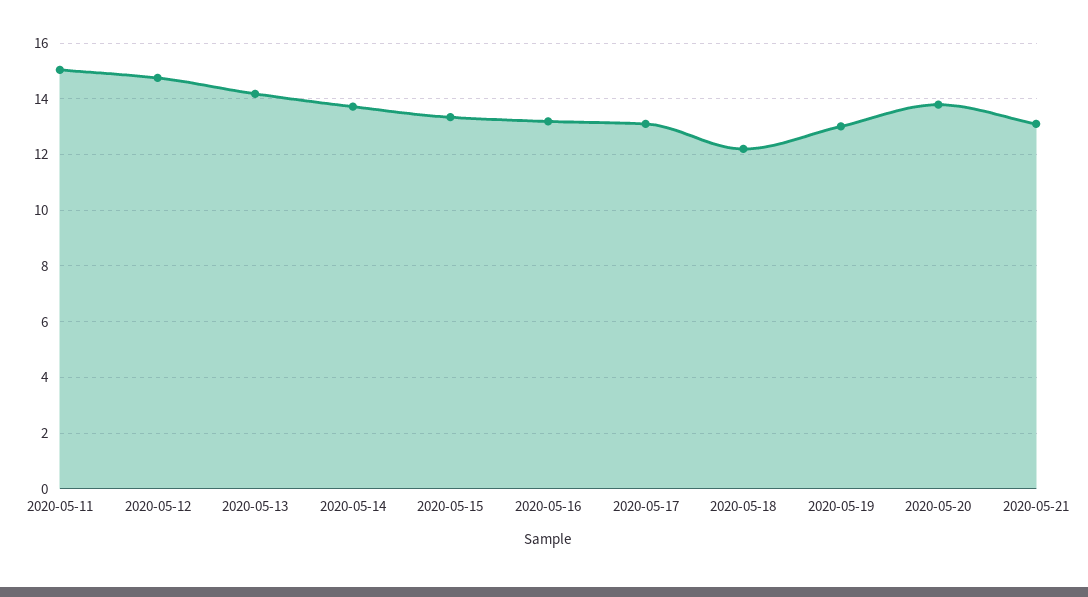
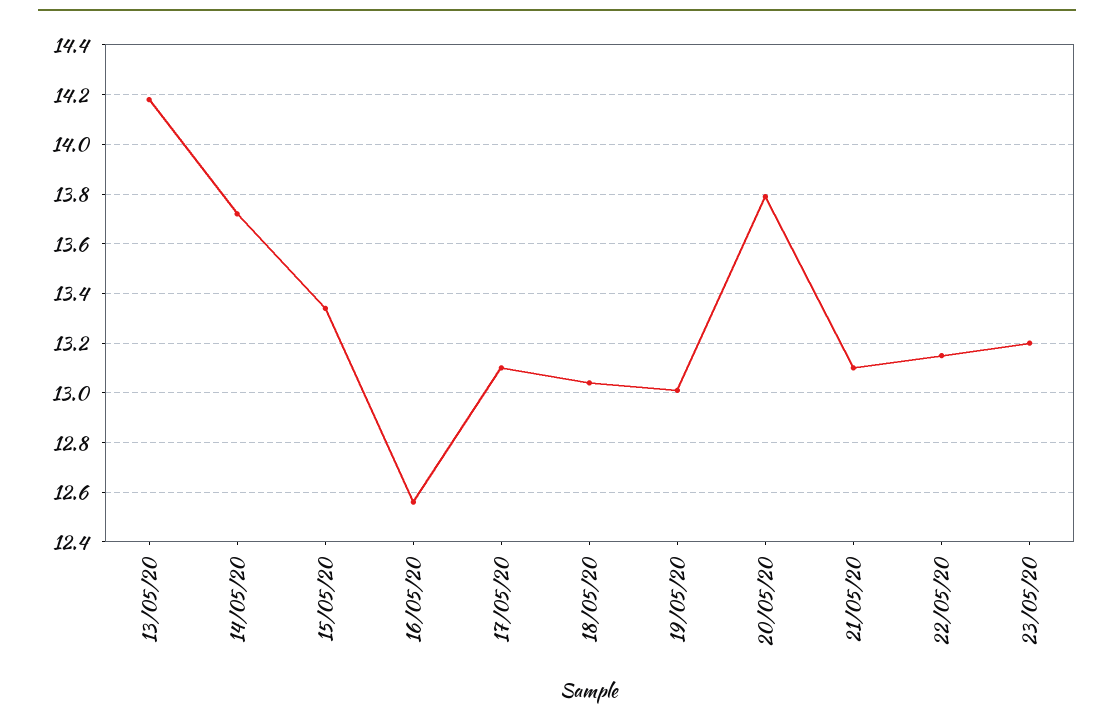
2020-05-11: 15 -> none
2020-05-12: 14.75 -> none
2020-05-16: 13.25 -> 12.55
2020-05-18: 12.25 -> 13.05
22/05/20: none -> 13.15
23/05/20: none -> 13.2

